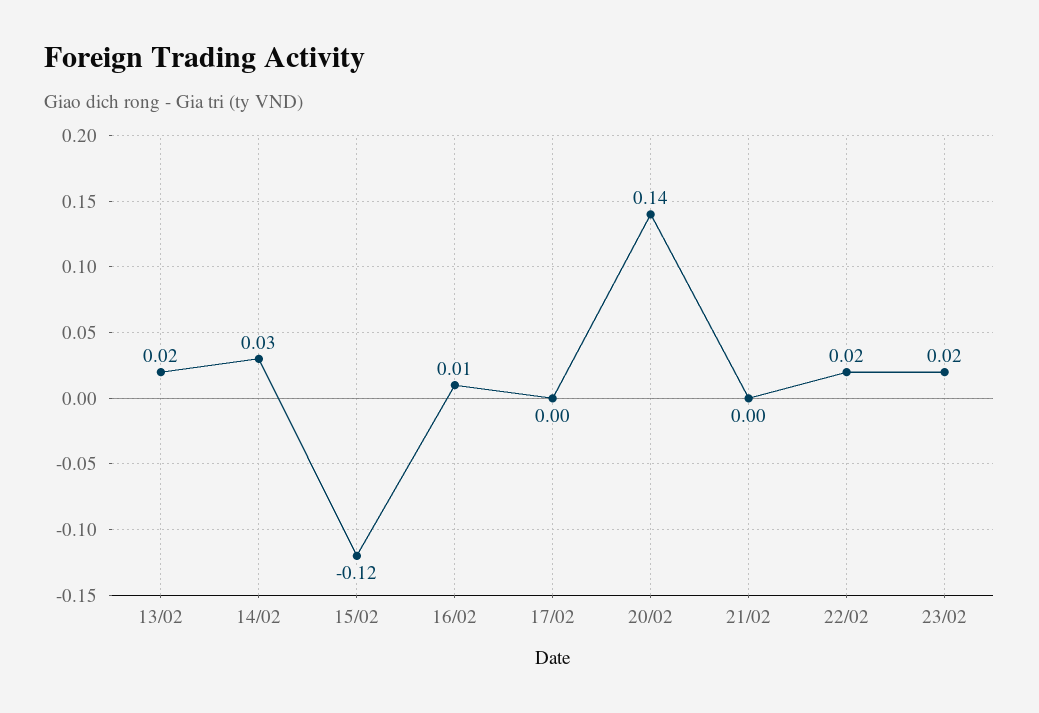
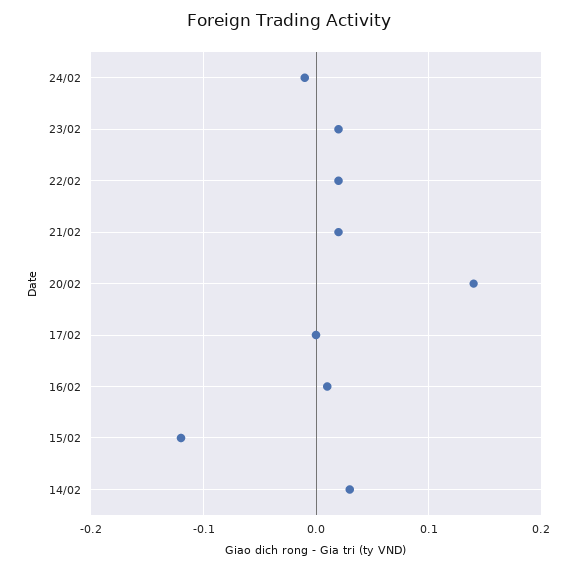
13/02: 0.02 -> none
21/02: 0 -> 0.02
24/02: none -> -0.01

